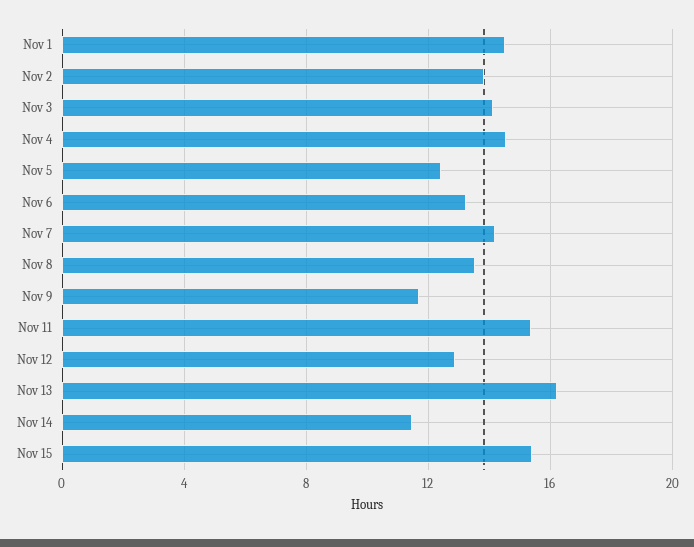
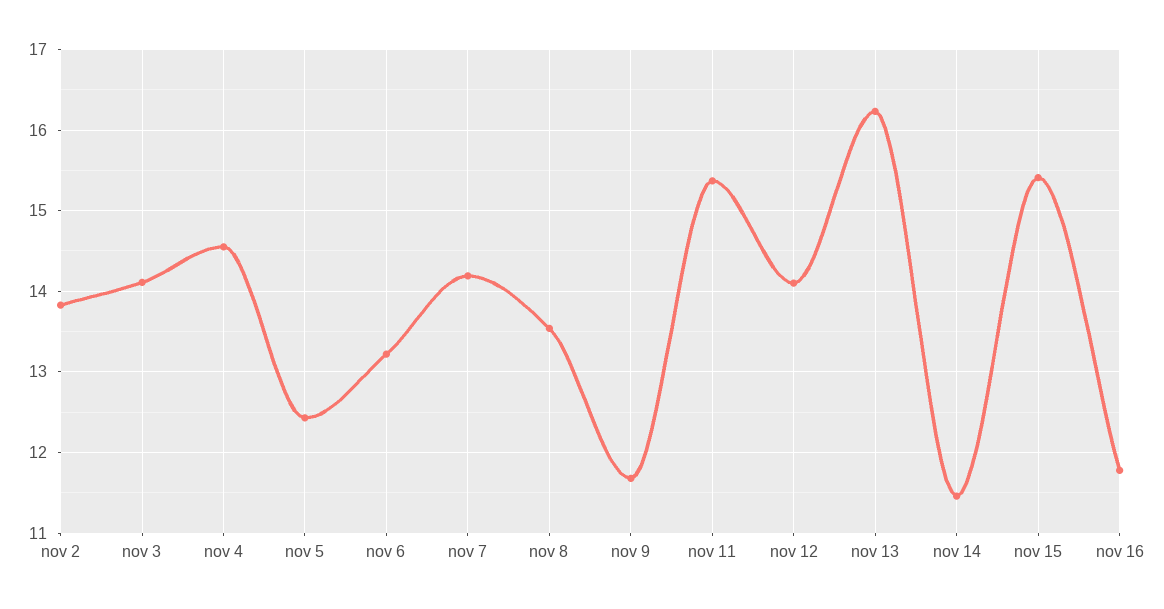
Nov 1: 14.5 -> none
Nov 12: 13 -> 14.1
nov 16: none -> 11.8

